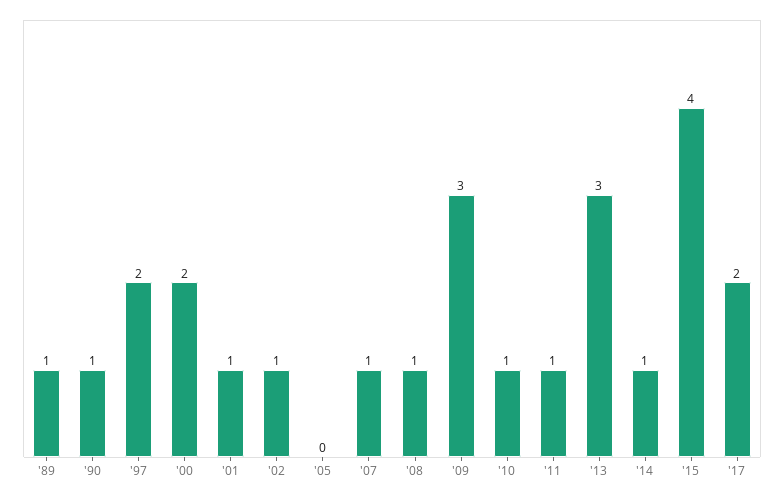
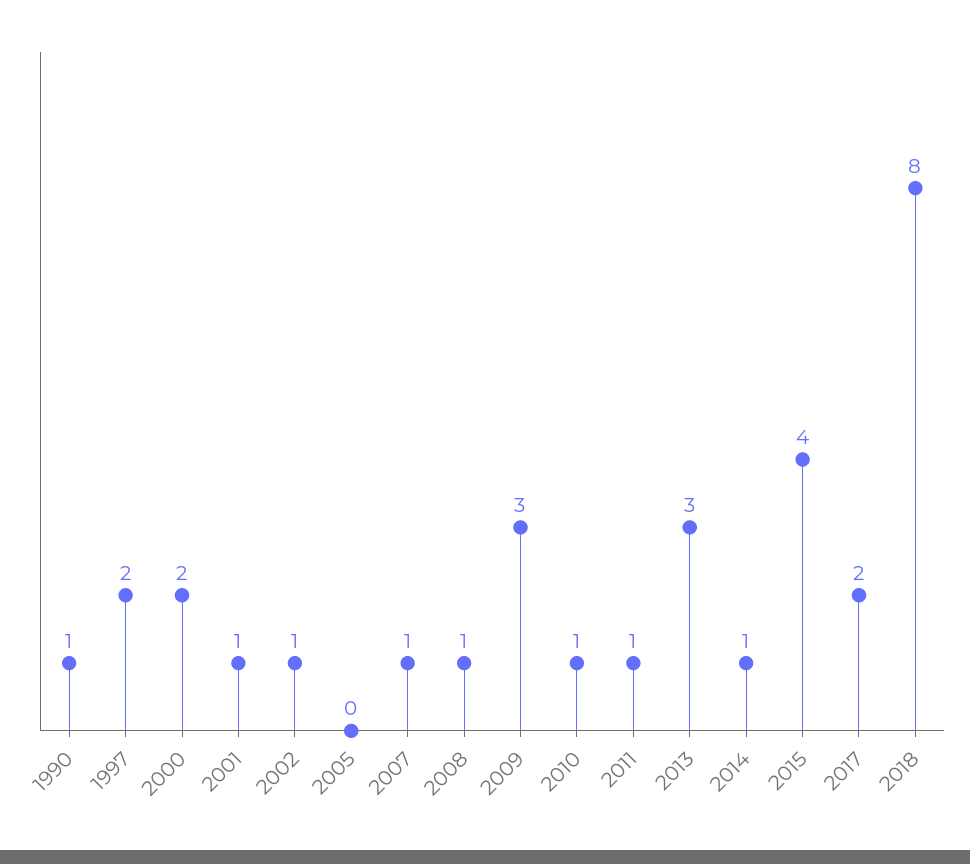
'89: 1 -> none
2018: none -> 8

